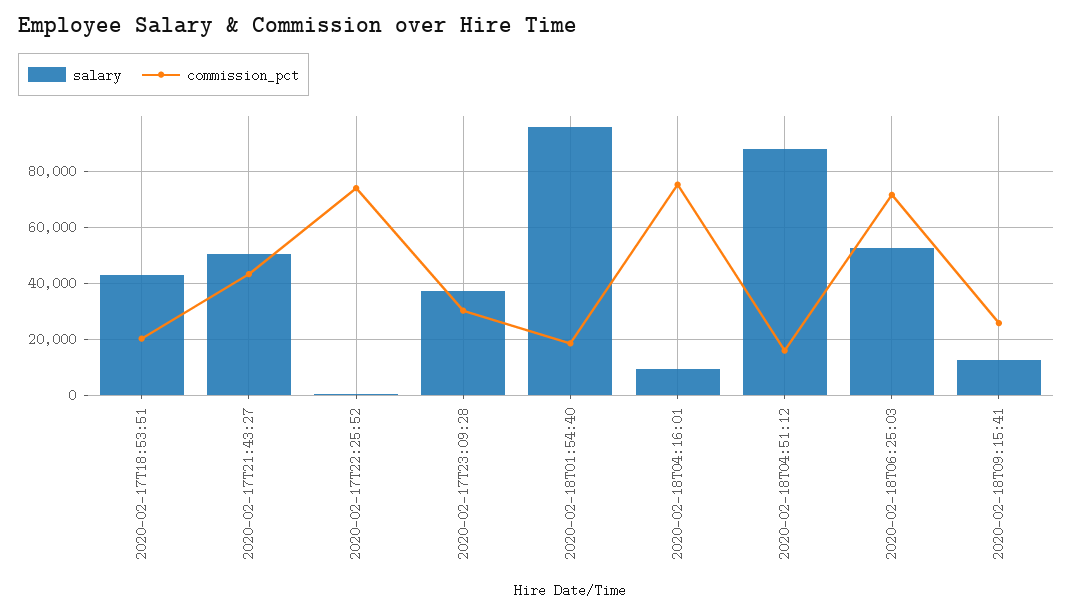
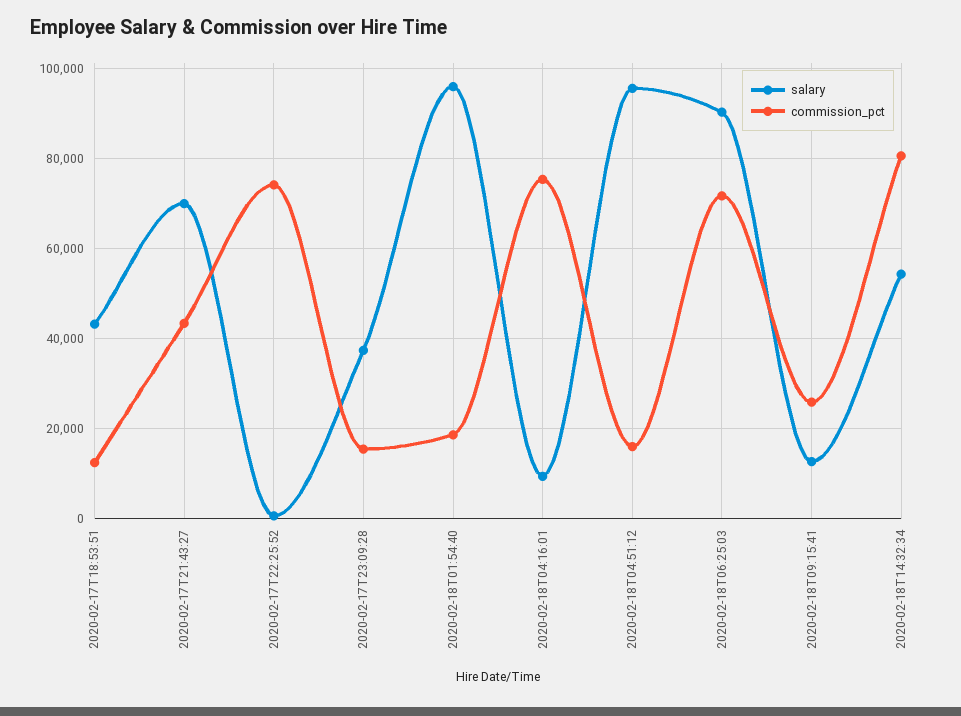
commission_pct, 2020-02-17T18:53:51: 20000 -> 12000
salary, 2020-02-17T21:43:27: 50000 -> 70000
commission_pct, 2020-02-17T23:09:28: 30000 -> 16000
salary, 2020-02-18T04:51:12: 87500 -> 96000
salary, 2020-02-18T06:25:03: 52500 -> 90000
salary, 2020-02-18T14:32:34: none -> 54000
commission_pct, 2020-02-18T14:32:34: none -> 80000

